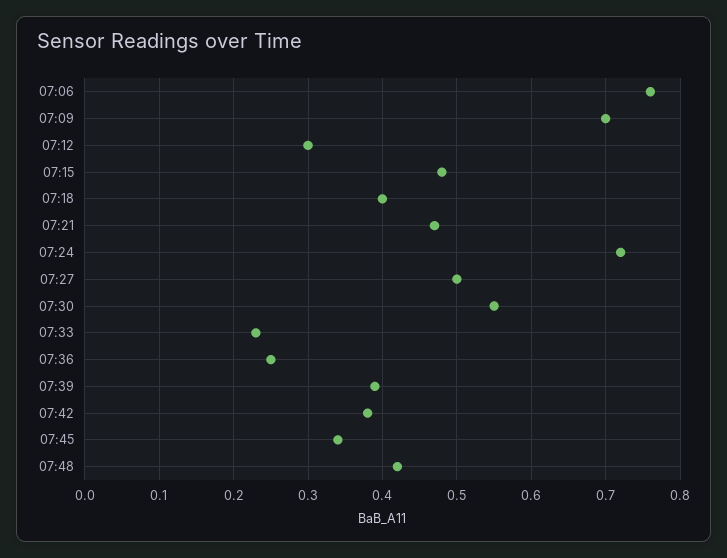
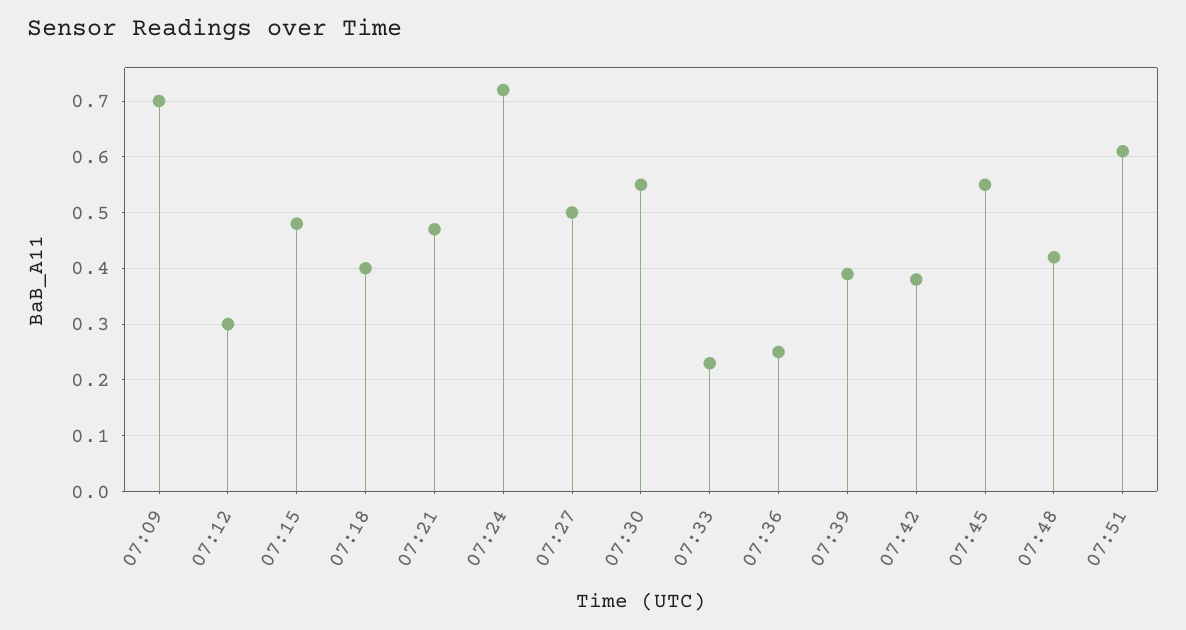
07:06: 0.76 -> none
07:45: 0.34 -> 0.55
07:51: none -> 0.6

